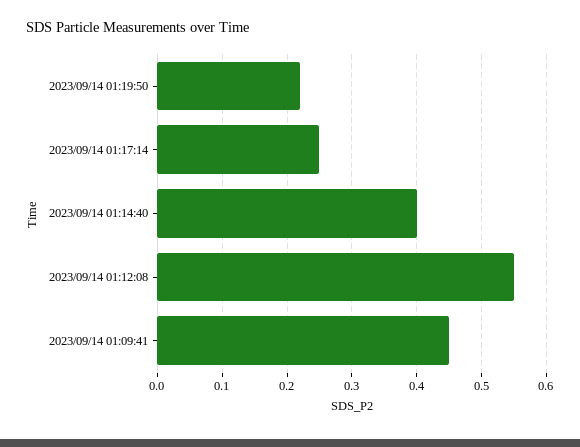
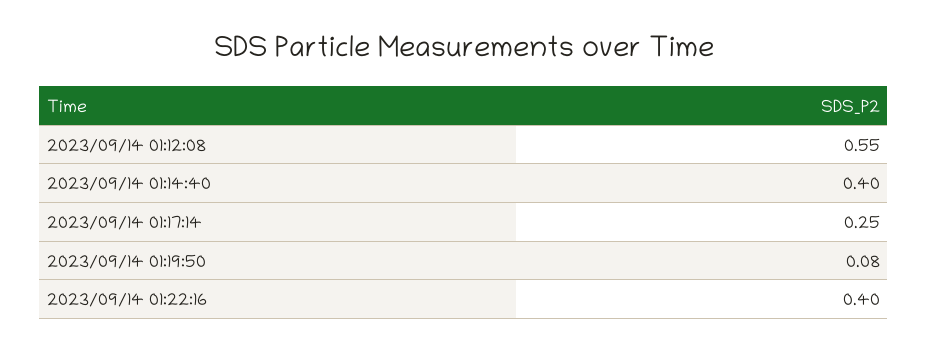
2023/09/14 01:19:50: 0.22 -> 0.08
2023/09/14 01:09:41: 0.45 -> none
2023/09/14 01:22:16: none -> 0.4

